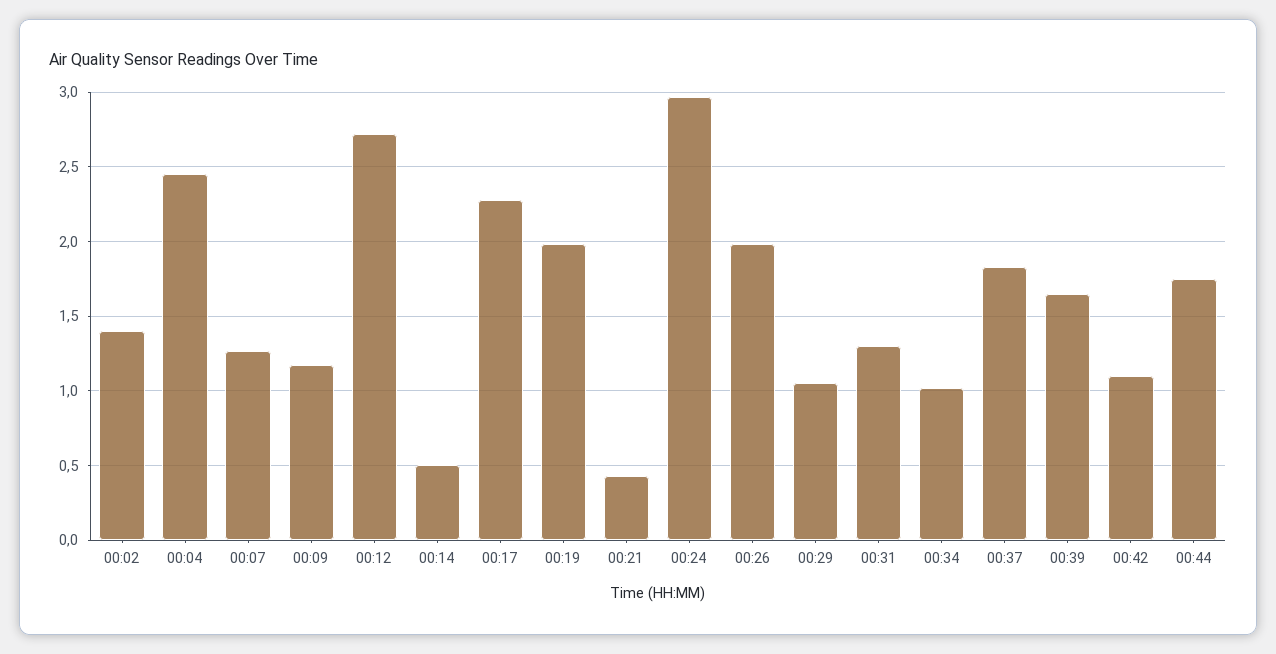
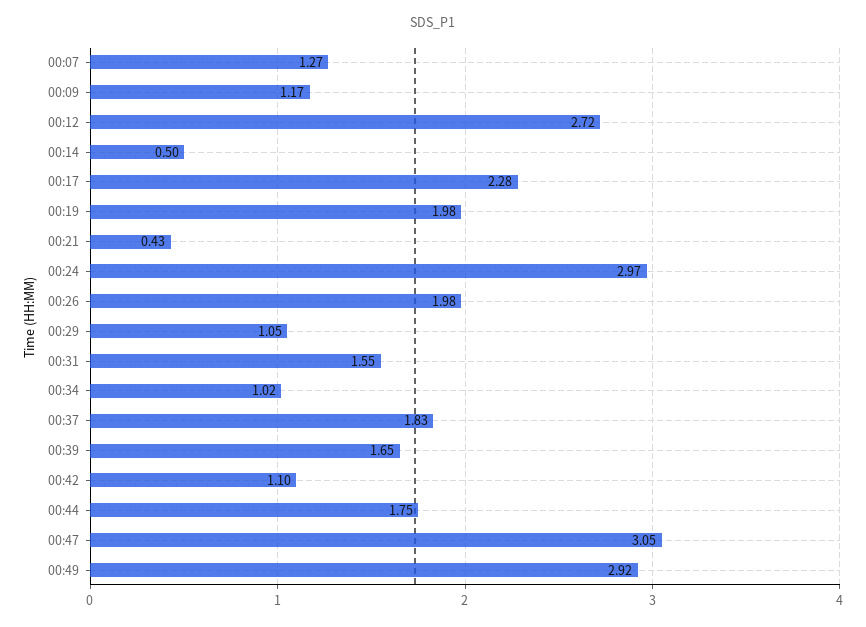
00:02: 1.4 -> none
00:04: 2.45 -> none
00:31: 1.3 -> 1.55
00:47: none -> 3.05
00:49: none -> 2.92

